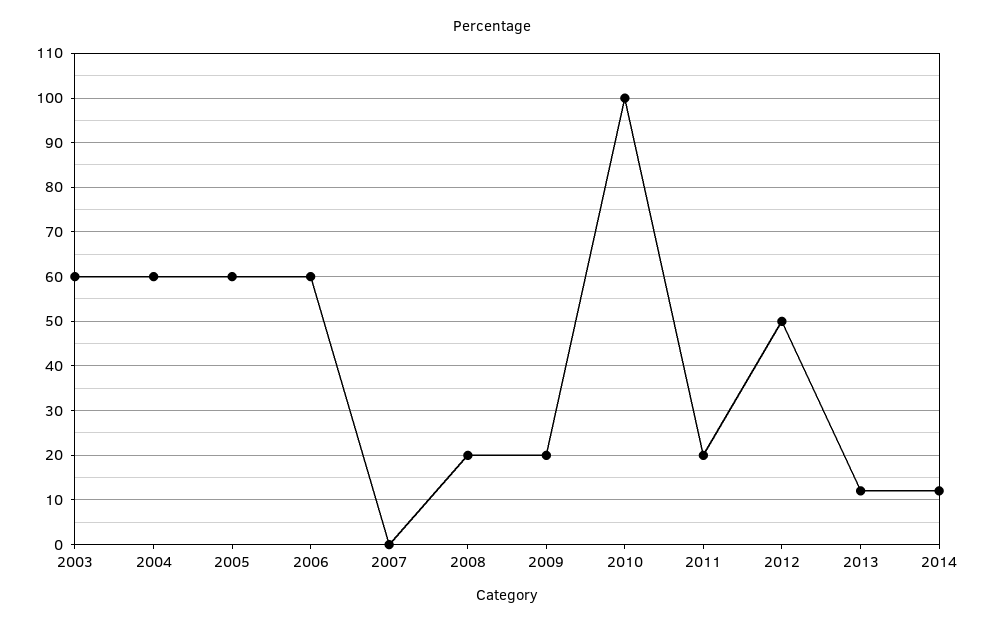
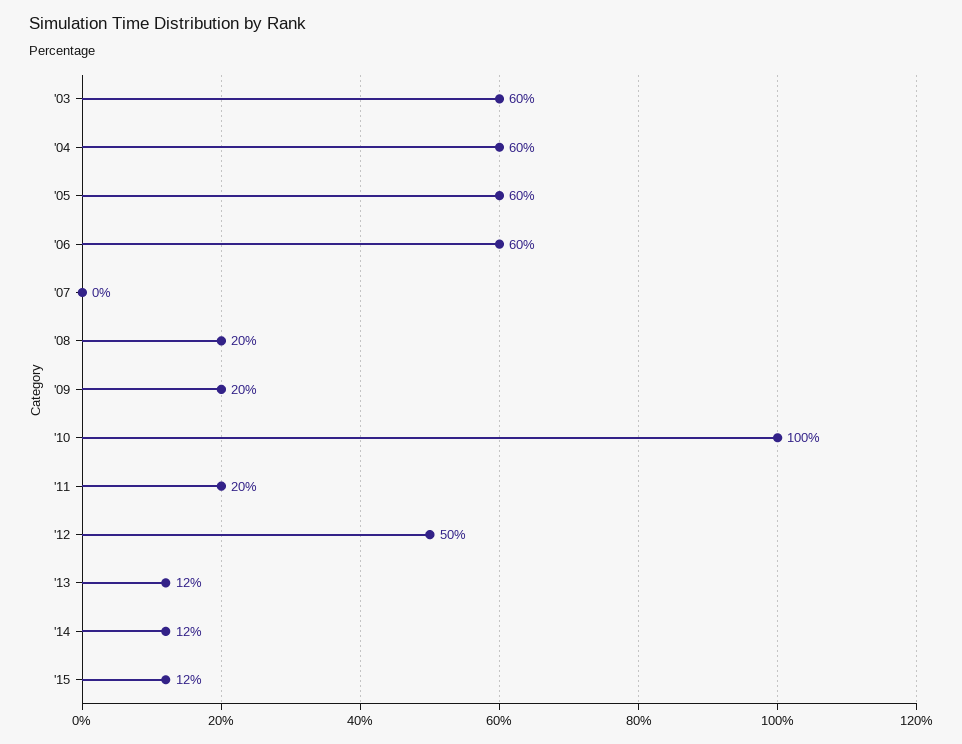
'15: none -> 12

